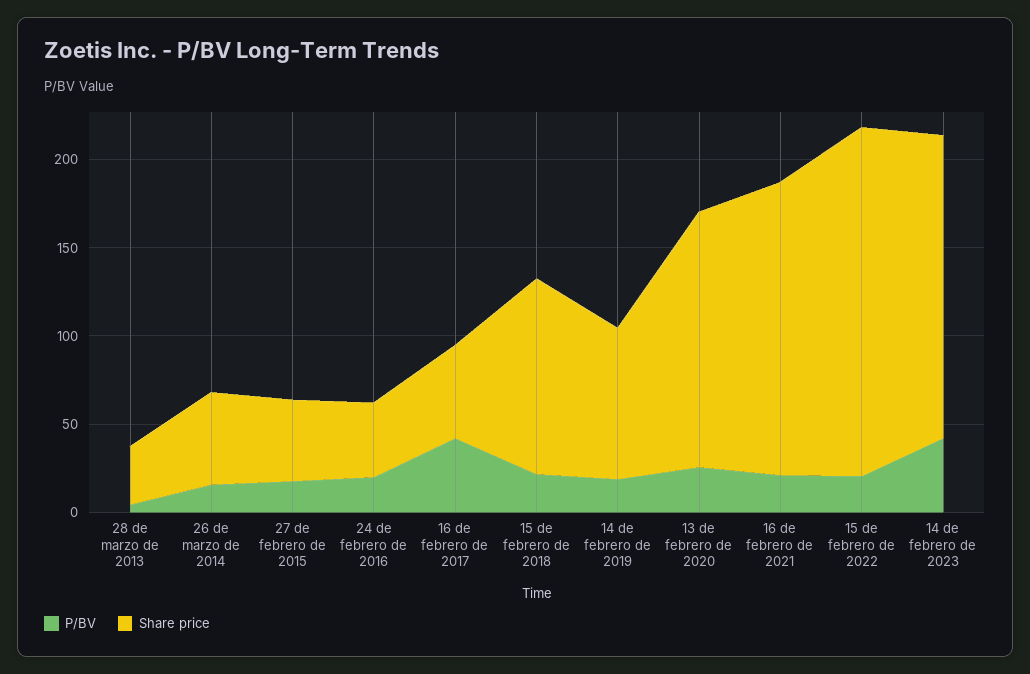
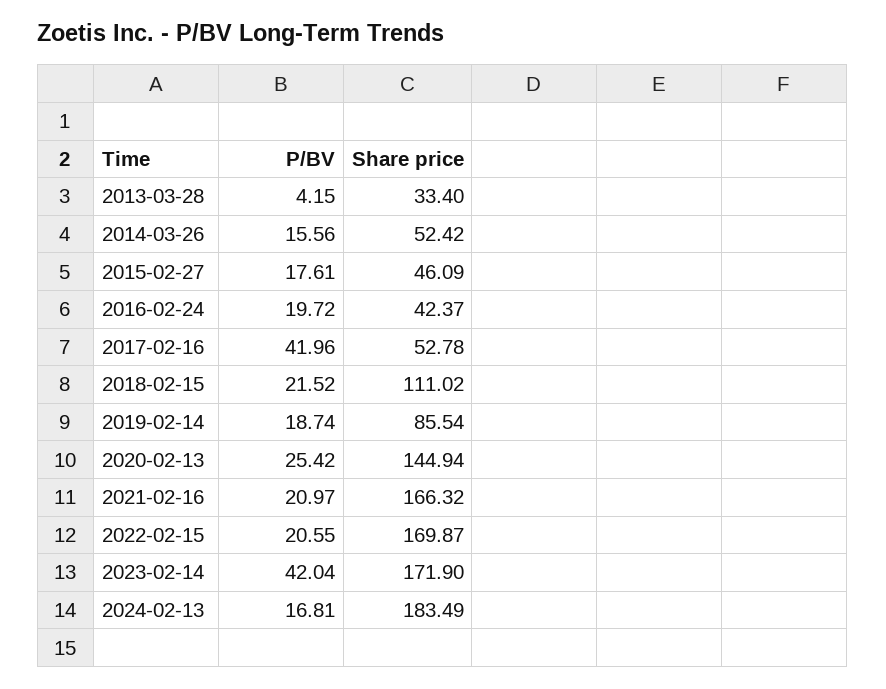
Share price, 15 de febrero de 2022: 200 -> 169.87
P/BV, 2024-02-13: none -> 16.81
Share price, 2024-02-13: none -> 183.49

